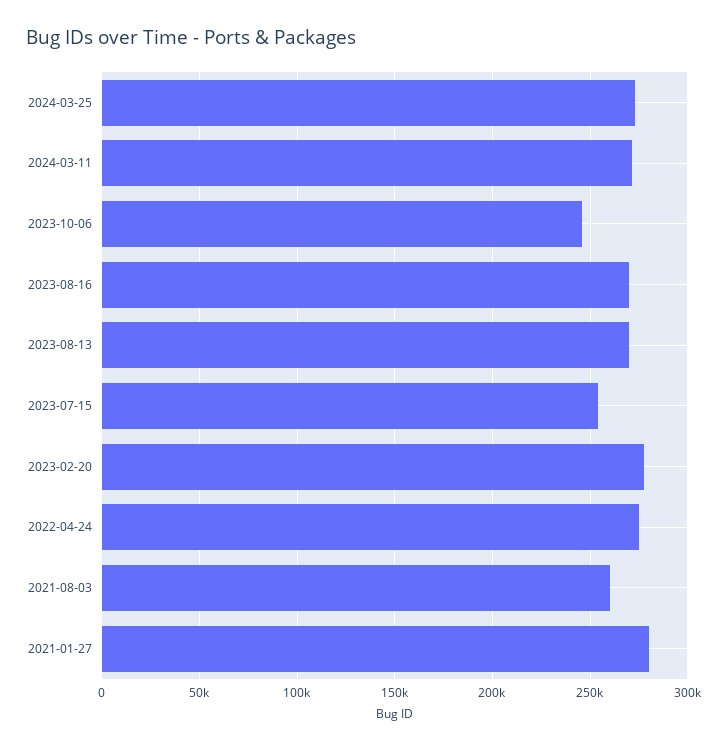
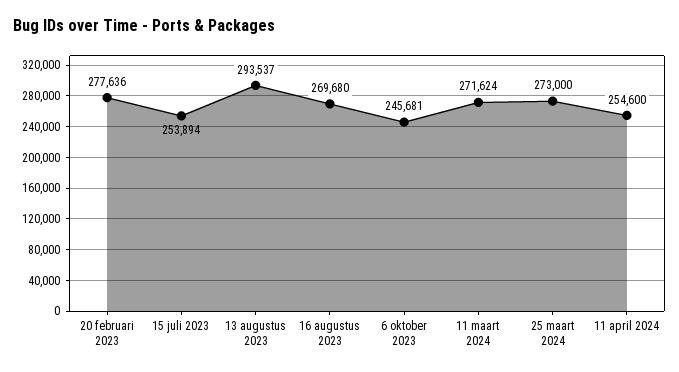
2023-08-13: 270000 -> 293537
2022-04-24: 275000 -> none
2021-08-03: 260000 -> none
2021-01-27: 280000 -> none
11 april 2024: none -> 254600

